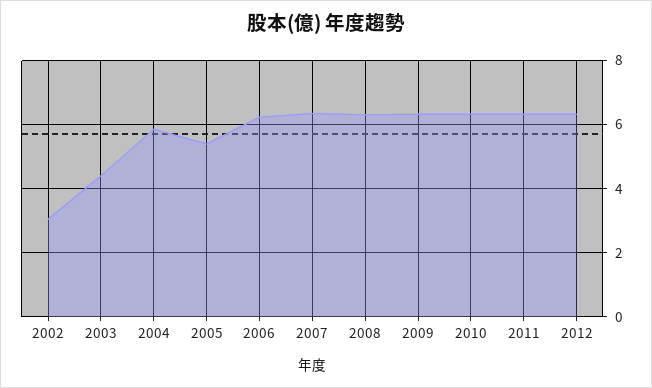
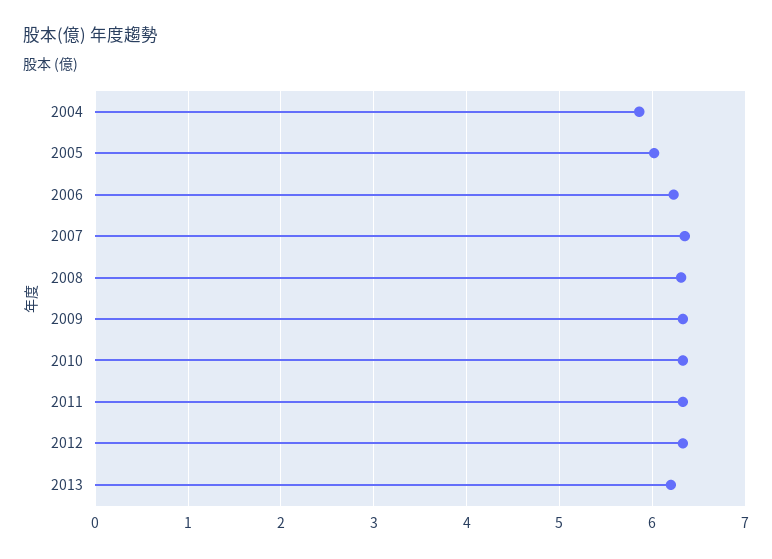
2002: 3 -> none
2003: 4.4 -> none
2005: 5.4 -> 6
2013: none -> 6.2

